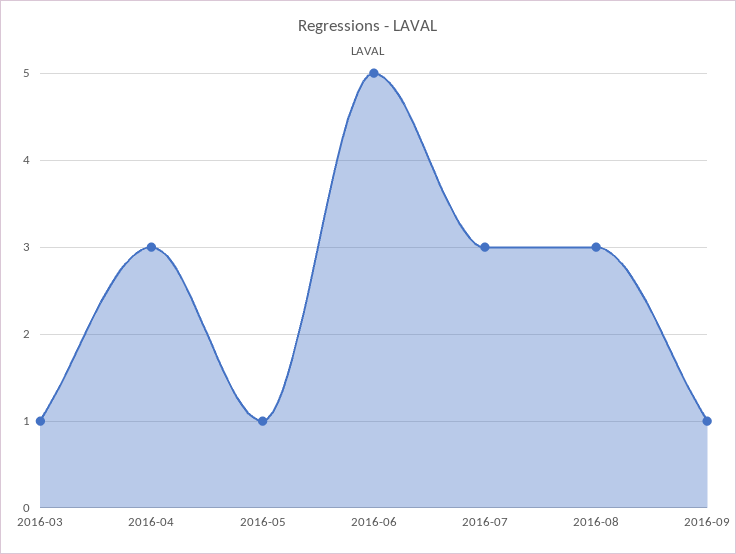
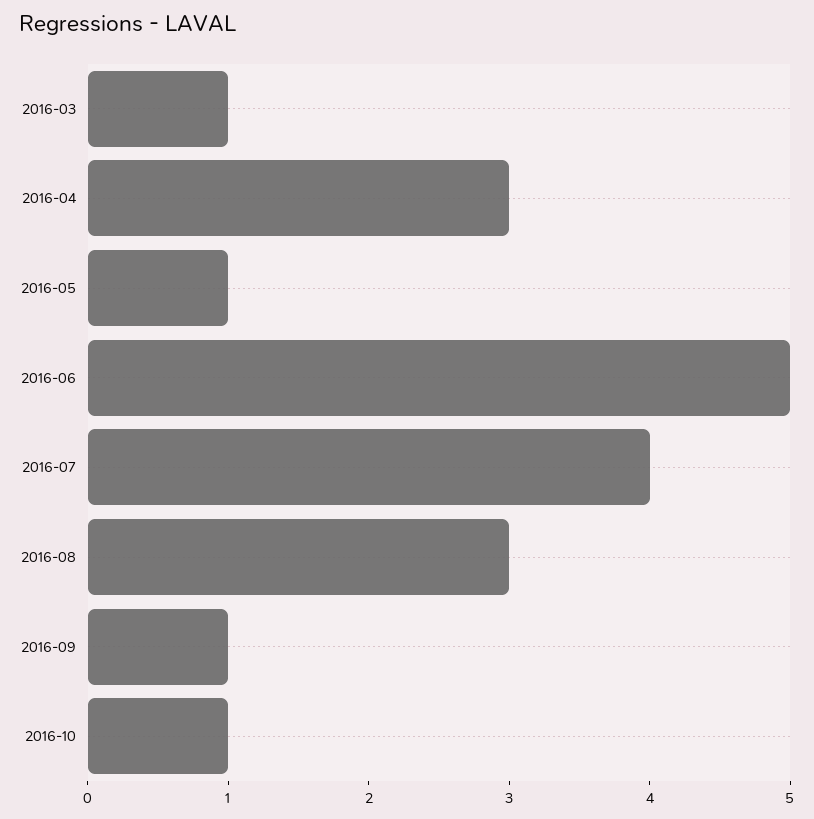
2016-07: 3 -> 4
2016-10: none -> 1

